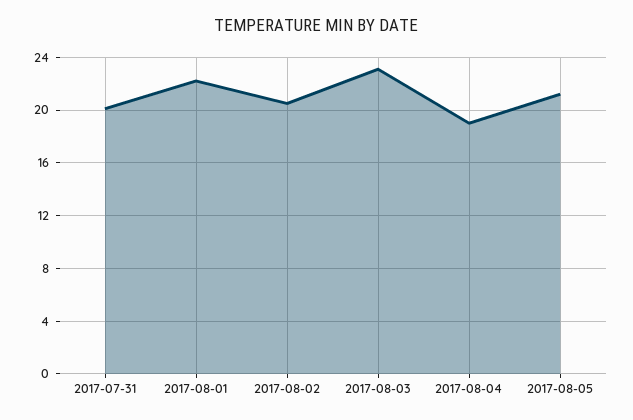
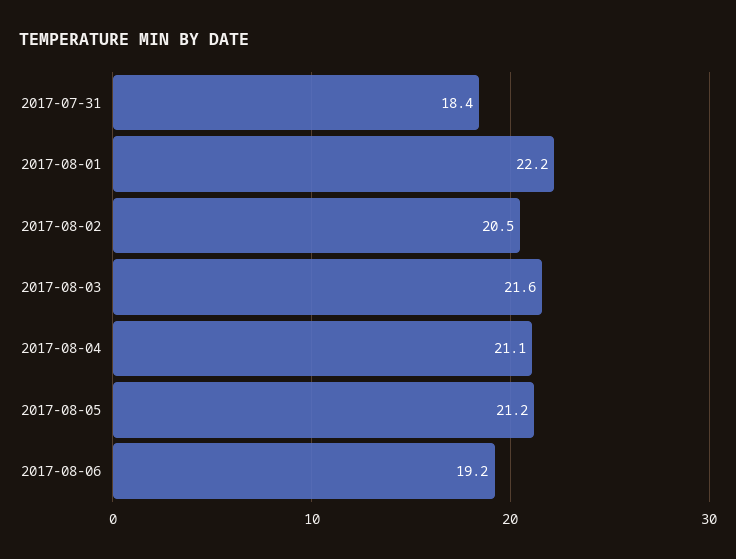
2017-07-31: 20 -> 18.4
2017-08-03: 23 -> 21.6
2017-08-04: 19 -> 21.1
2017-08-06: none -> 19.2

